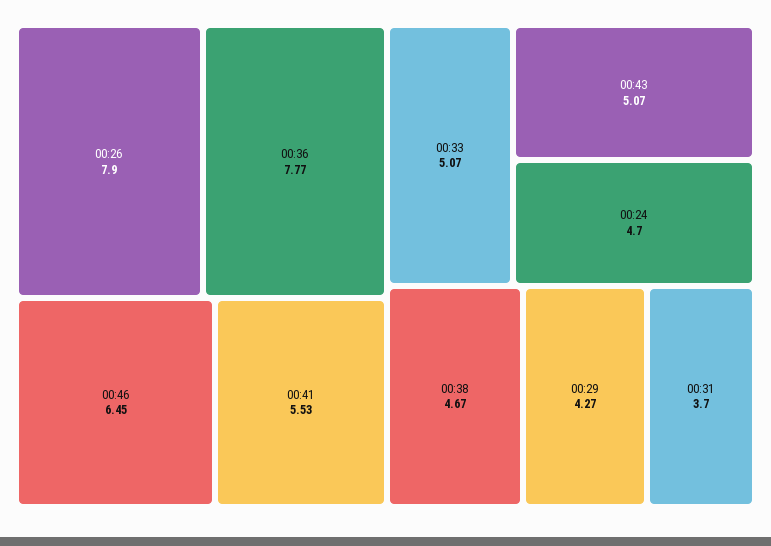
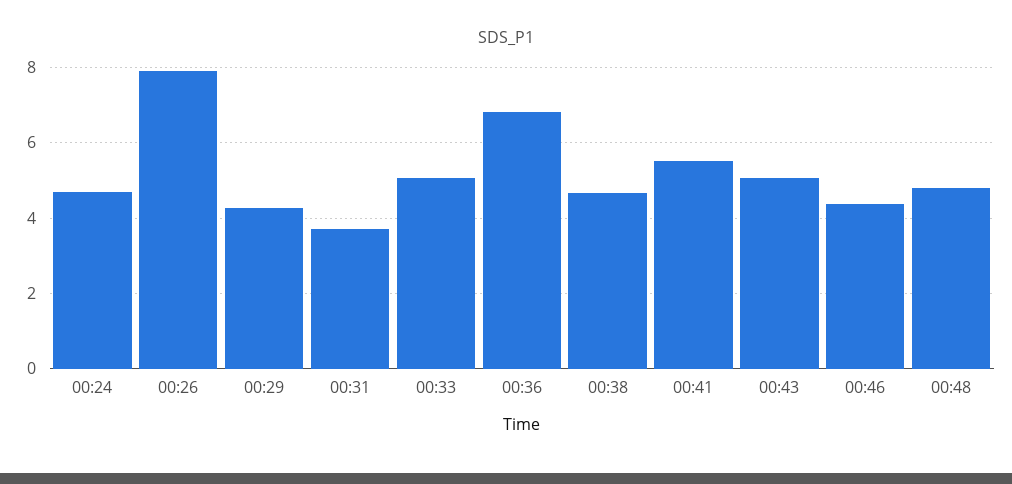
00:36: 7.77 -> 6.8
00:46: 6.45 -> 4.4
00:48: none -> 4.8

